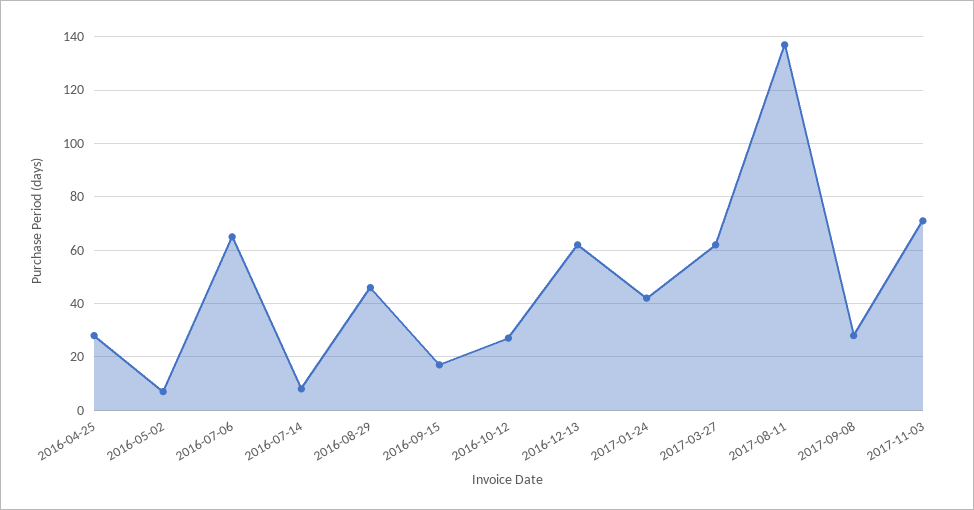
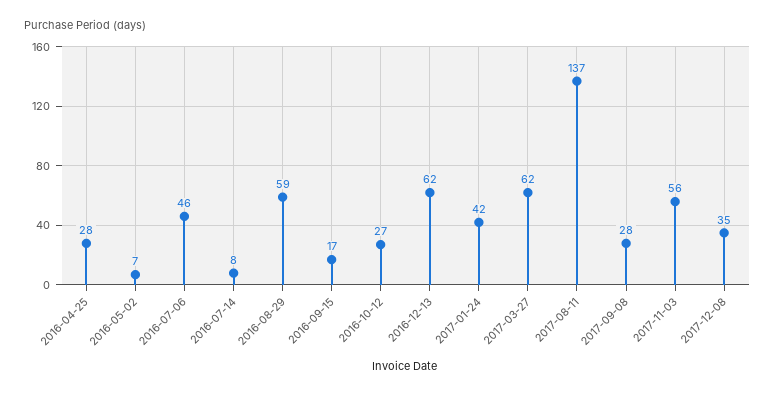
2016-07-06: 65 -> 46
2016-08-29: 45 -> 59
2017-11-03: 70 -> 56
2017-12-08: none -> 35

